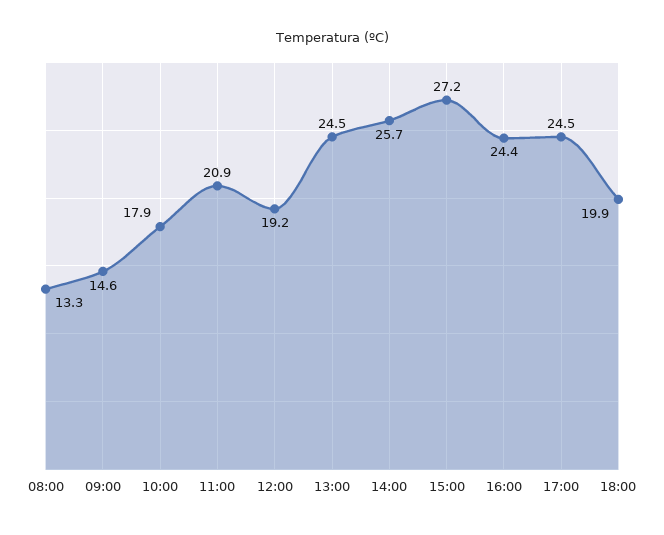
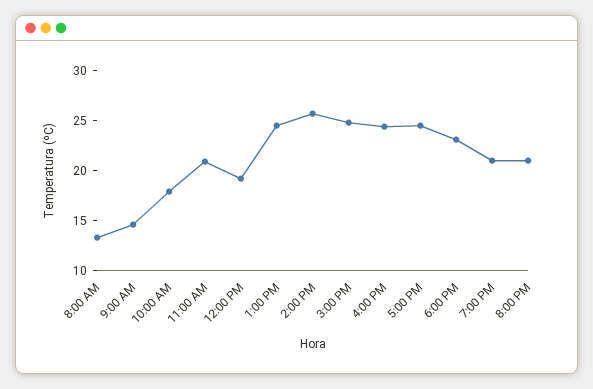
15:00: 27.2 -> 25
18:00: 19.9 -> 23
7:00 PM: none -> 21
8:00 PM: none -> 21

